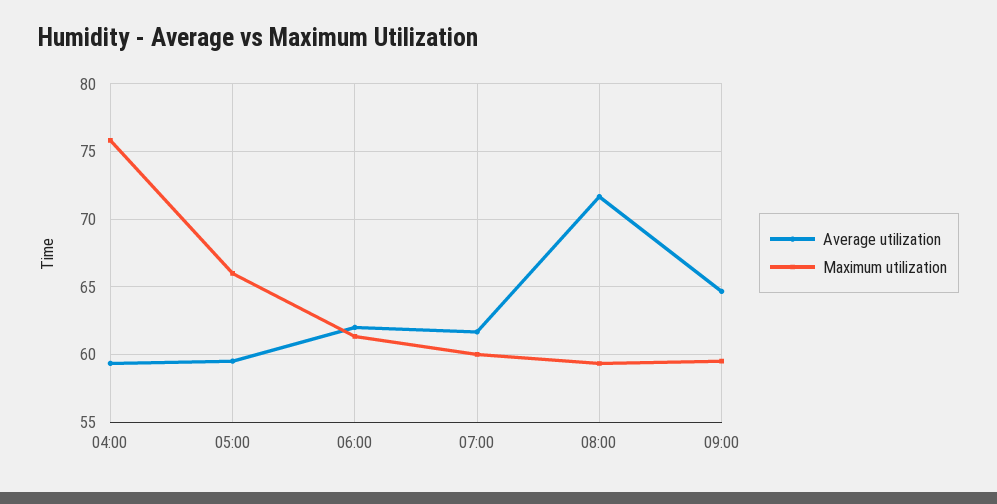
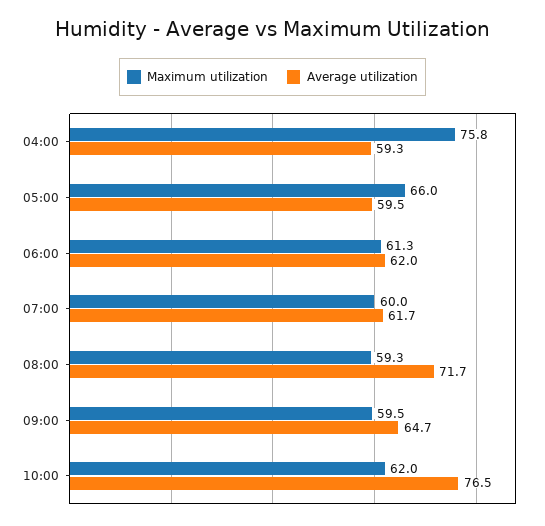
Maximum utilization, 10:00: none -> 62
Average utilization, 10:00: none -> 76.5

